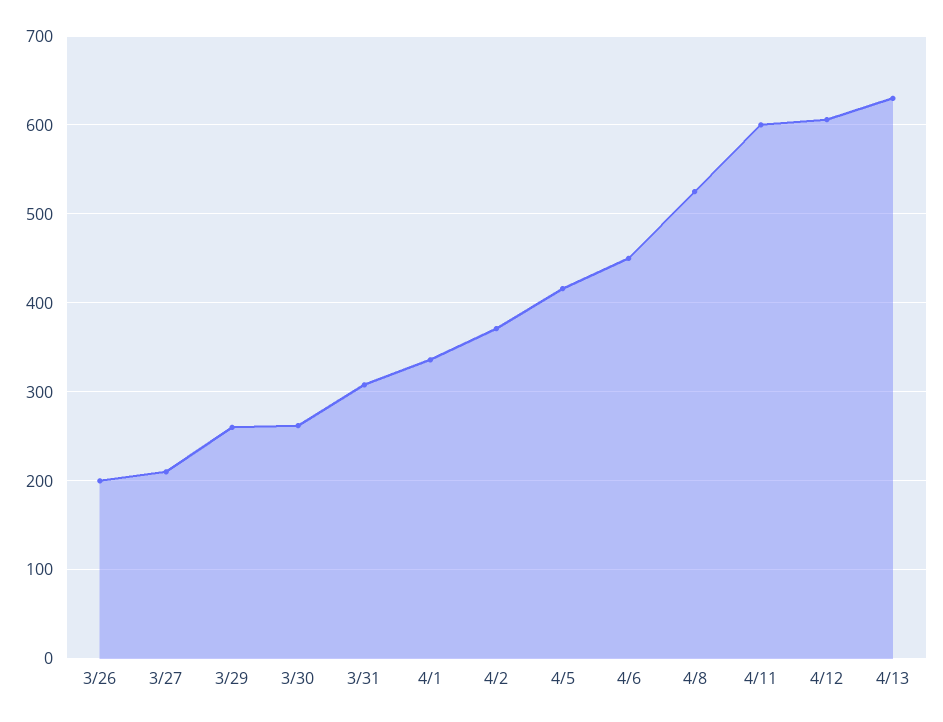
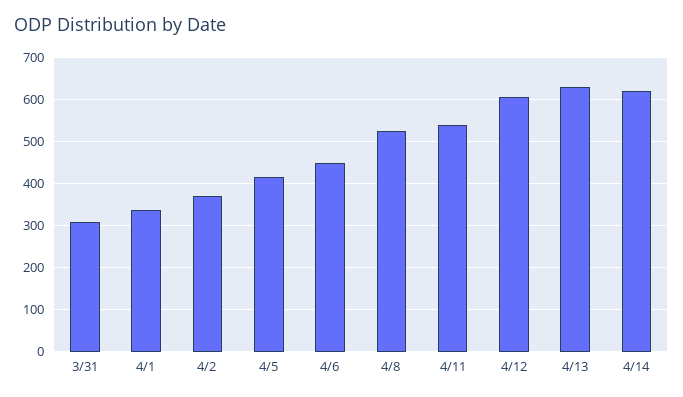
3/26: 200 -> none
3/27: 210 -> none
3/29: 260 -> none
3/30: 260 -> none
4/11: 600 -> 540
4/14: none -> 620

